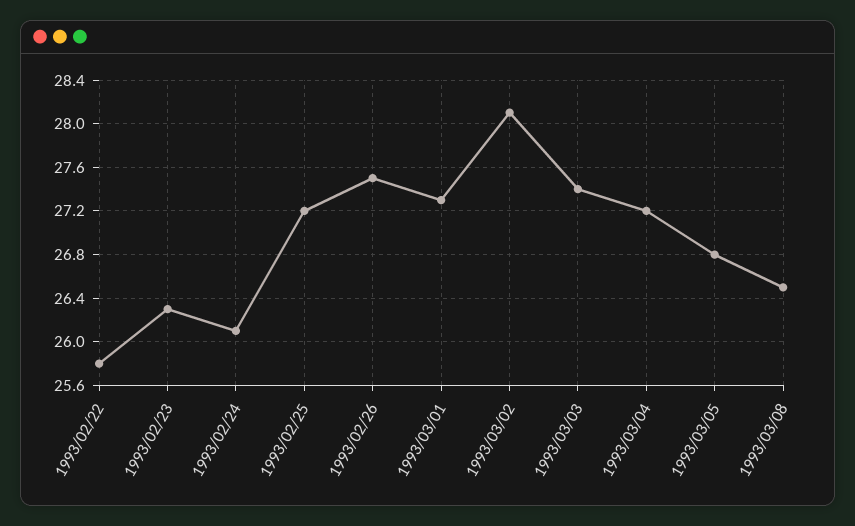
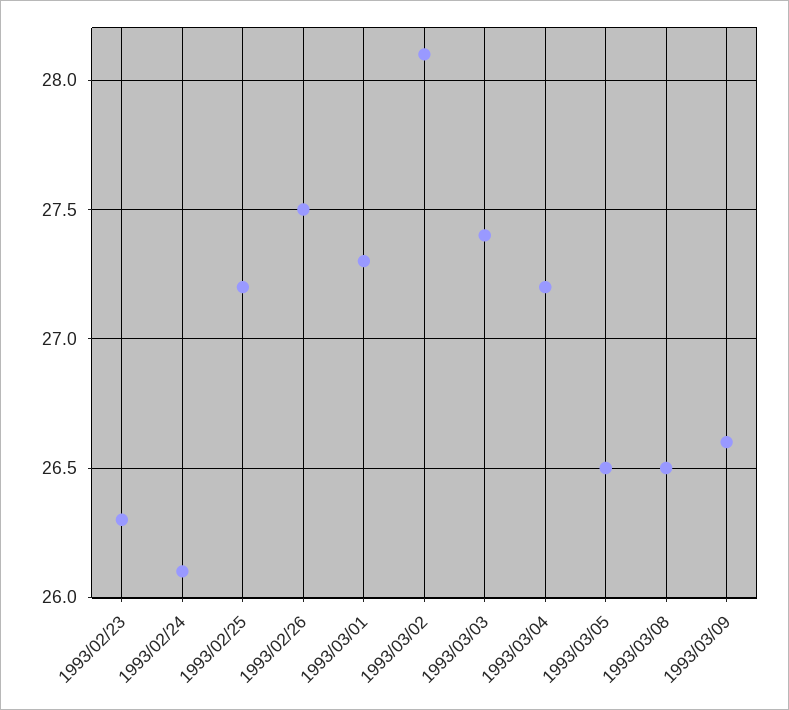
1993/02/22: 25.8 -> none
1993/03/05: 26.8 -> 26.5
1993/03/09: none -> 26.6

